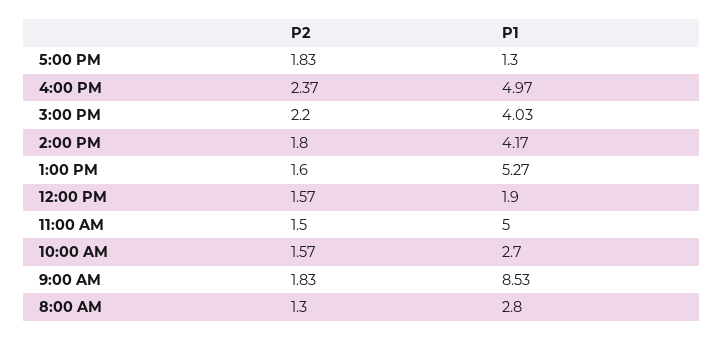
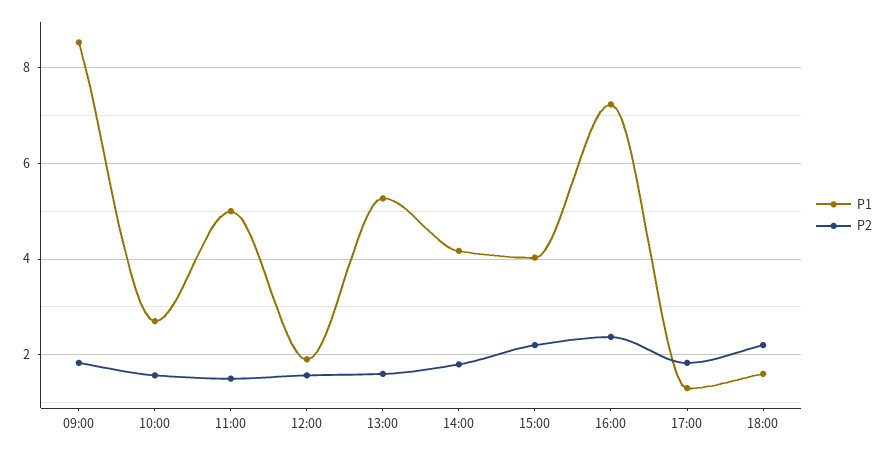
P1, 4:00 PM: 4.97 -> 7.2
P2, 8:00 AM: 1.3 -> none
P1, 8:00 AM: 2.8 -> none
P1, 18:00: none -> 1.6
P2, 18:00: none -> 2.2

